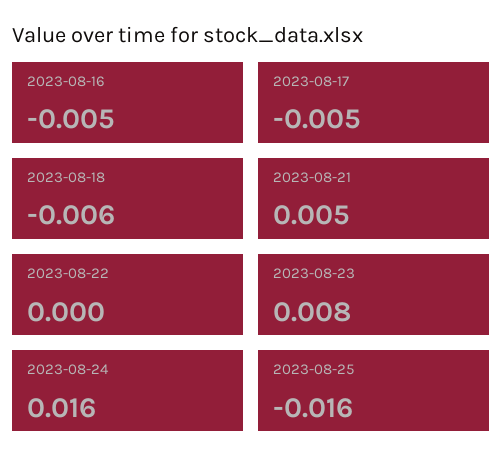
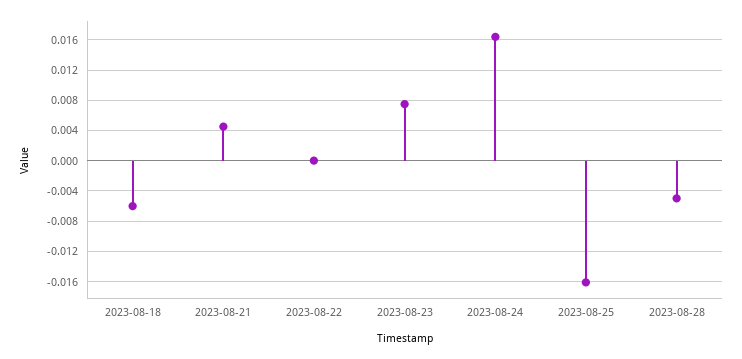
2023-08-16: -0.005 -> none
2023-08-17: -0.005 -> none
2023-08-28: none -> -0.005

